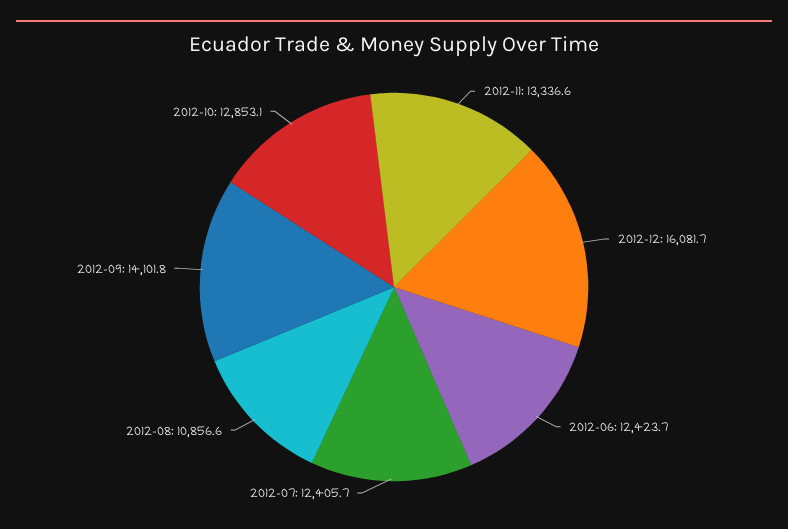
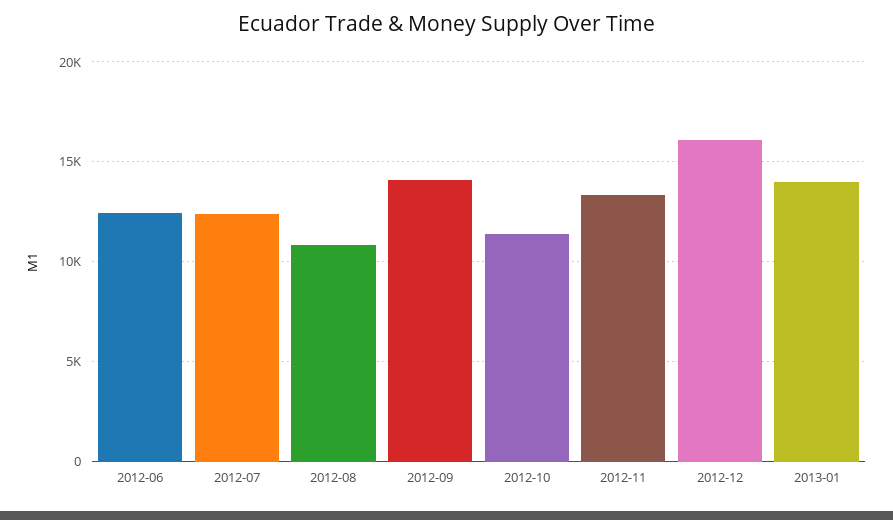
2012-10: 12853.1 -> 11500
2013-01: none -> 14000

